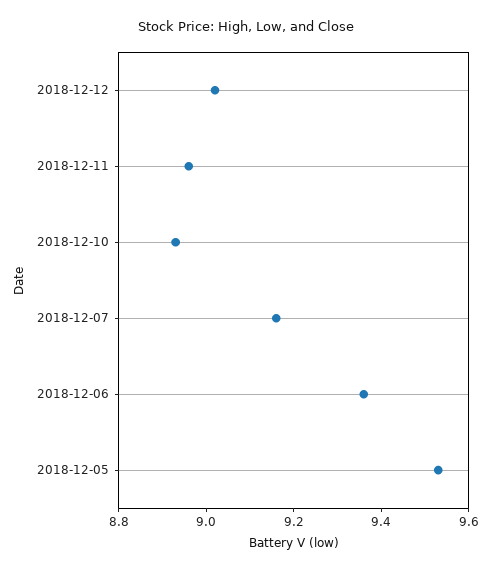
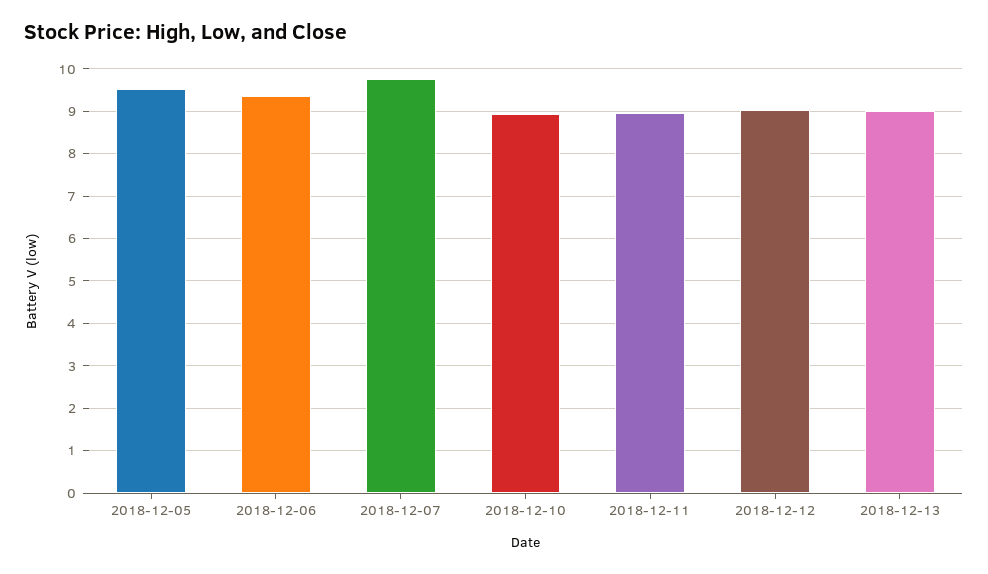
2018-12-07: 9.15 -> 9.8
2018-12-13: none -> 9

